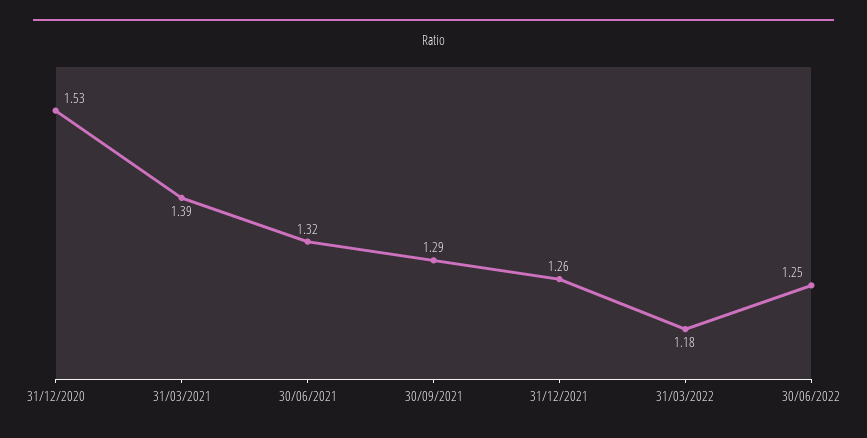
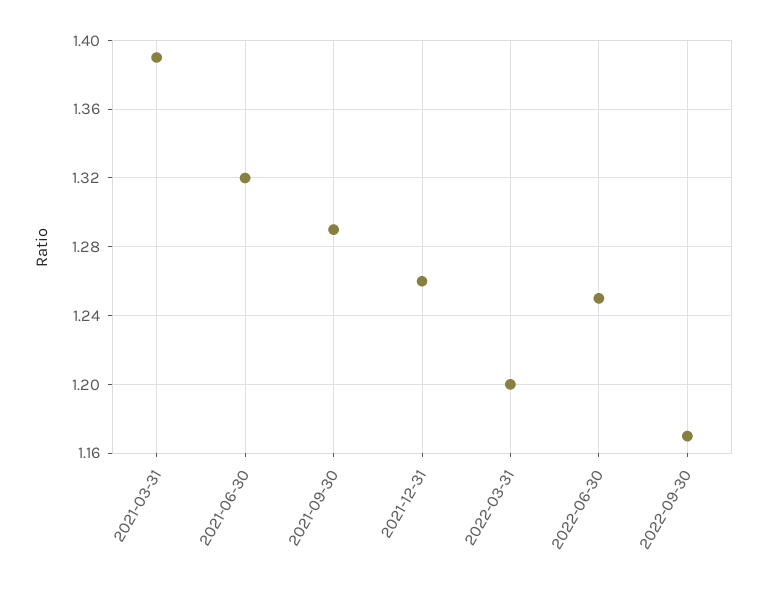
31/12/2020: 1.53 -> none
31/03/2022: 1.18 -> 1.2
2022-09-30: none -> 1.17

